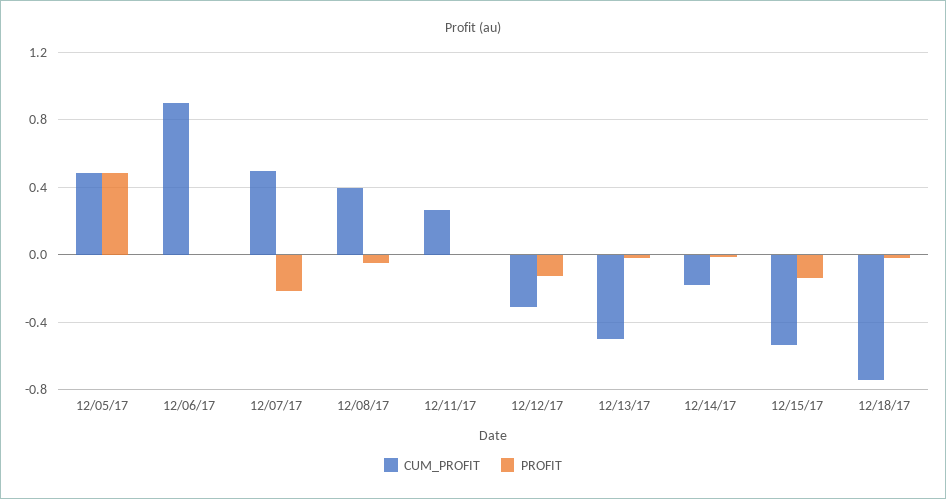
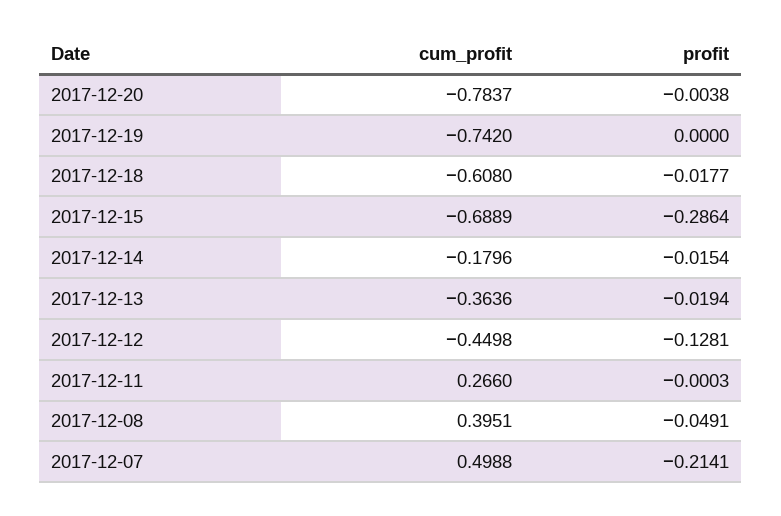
CUM_PROFIT, 12/05/17: 0.5 -> none
PROFIT, 12/05/17: 0.5 -> none
CUM_PROFIT, 12/06/17: 0.9 -> none
PROFIT, 12/06/17: 0 -> none
CUM_PROFIT, 12/12/17: -0.3 -> -0.4498
CUM_PROFIT, 12/13/17: -0.5 -> -0.3636
CUM_PROFIT, 12/15/17: -0.55 -> -0.6889
PROFIT, 12/15/17: -0.15 -> -0.2864
CUM_PROFIT, 12/18/17: -0.75 -> -0.608
CUM_PROFIT, 2017-12-20: none -> -0.7837
PROFIT, 2017-12-20: none -> -0.0038
CUM_PROFIT, 2017-12-19: none -> -0.742
PROFIT, 2017-12-19: none -> 0

